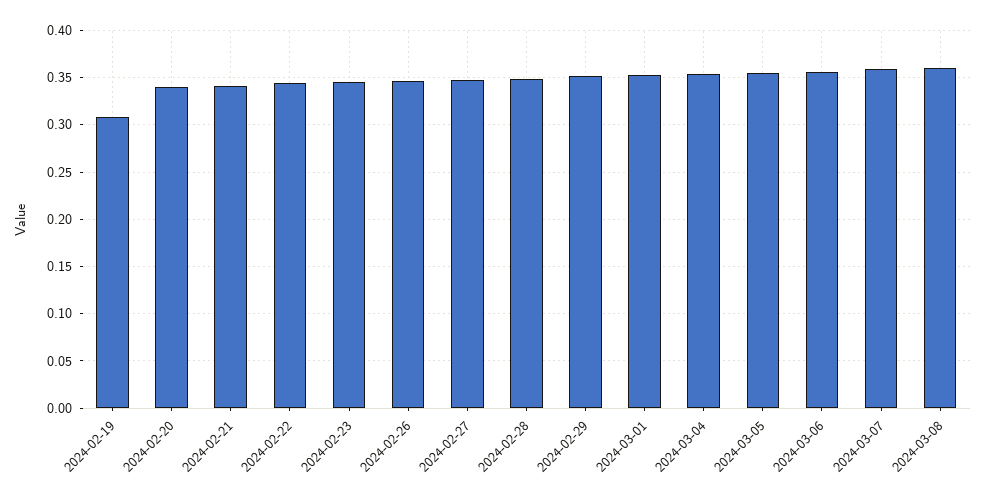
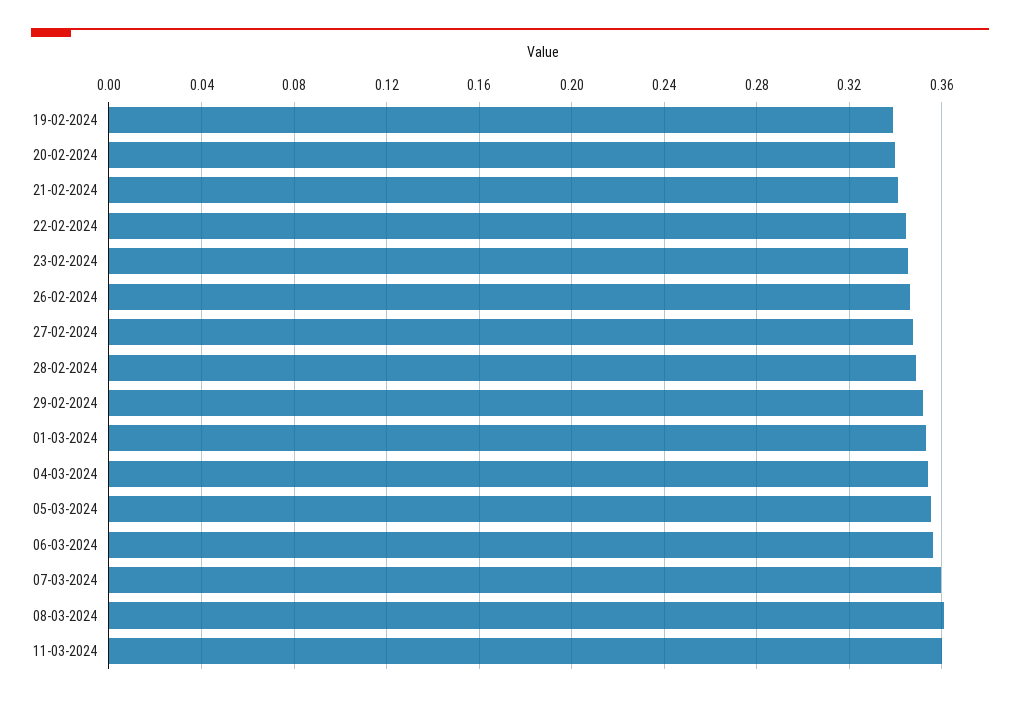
2024-02-19: 0.31 -> 0.34
11-03-2024: none -> 0.36

